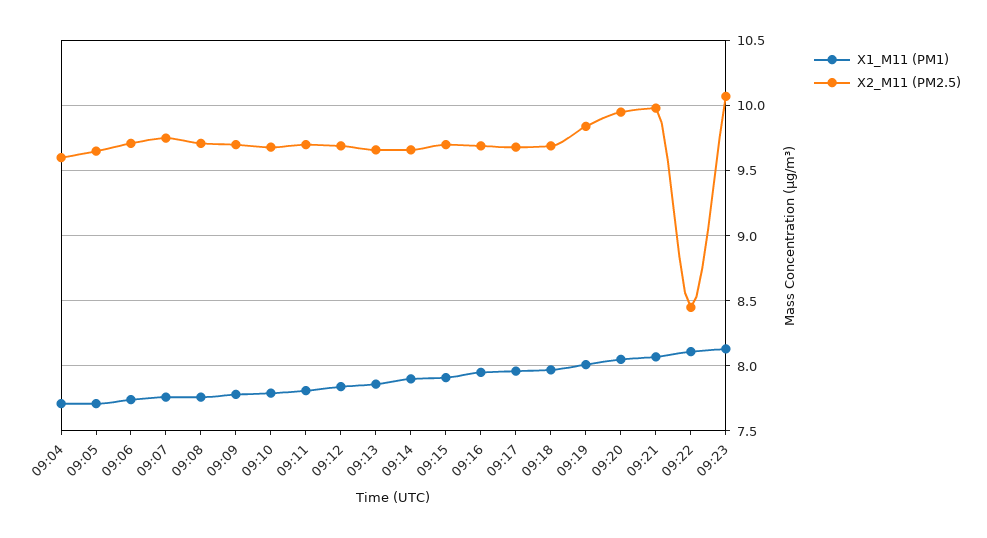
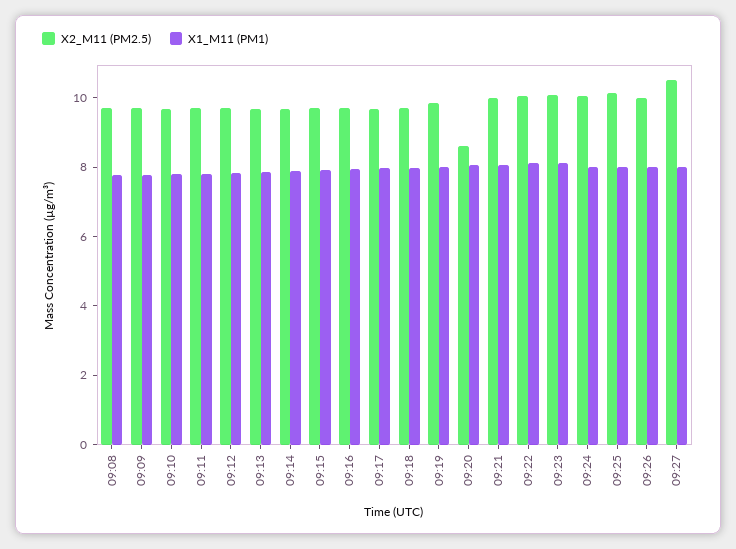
X1_M11 (PM1), 09:04: 7.7 -> none
X2_M11 (PM2.5), 09:04: 9.6 -> none
X1_M11 (PM1), 09:05: 7.7 -> none
X2_M11 (PM2.5), 09:05: 9.65 -> none
X1_M11 (PM1), 09:06: 7.75 -> none
X2_M11 (PM2.5), 09:06: 9.7 -> none
X1_M11 (PM1), 09:07: 7.75 -> none
X2_M11 (PM2.5), 09:07: 9.75 -> none
X2_M11 (PM2.5), 09:20: 9.95 -> 8.5
X2_M11 (PM2.5), 09:22: 8.45 -> 10
X2_M11 (PM2.5), 09:24: none -> 10
X1_M11 (PM1), 09:24: none -> 8
X2_M11 (PM2.5), 09:25: none -> 10
X1_M11 (PM1), 09:25: none -> 8
X2_M11 (PM2.5), 09:26: none -> 10
X1_M11 (PM1), 09:26: none -> 8
X2_M11 (PM2.5), 09:27: none -> 10.5
X1_M11 (PM1), 09:27: none -> 8

